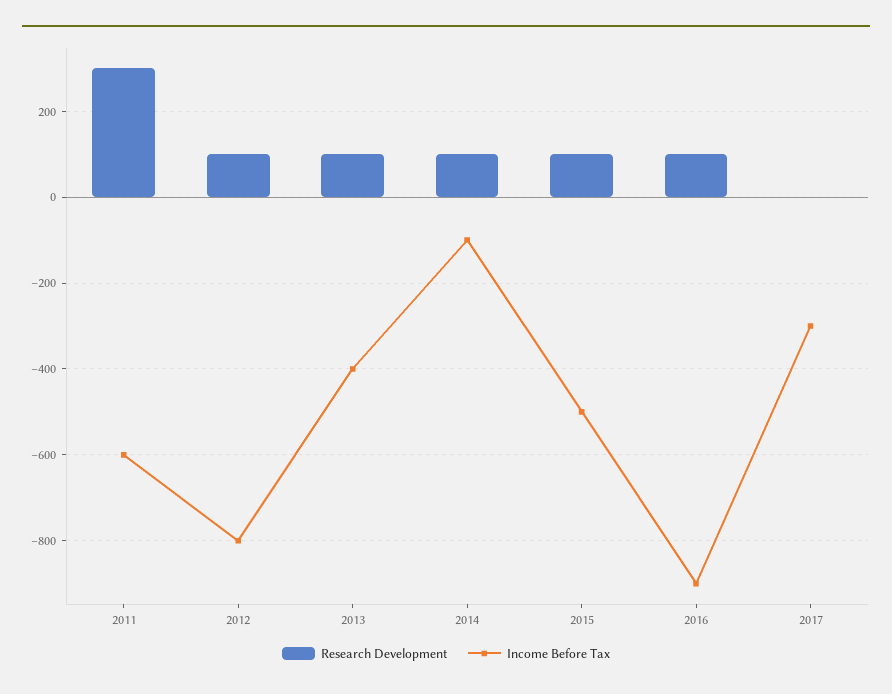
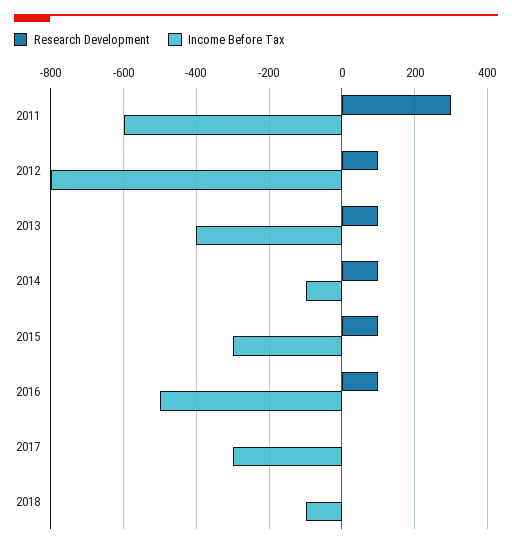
Income Before Tax, 2015: -500 -> -300
Income Before Tax, 2016: -900 -> -500
Research Development, 2018: none -> 0
Income Before Tax, 2018: none -> -100

